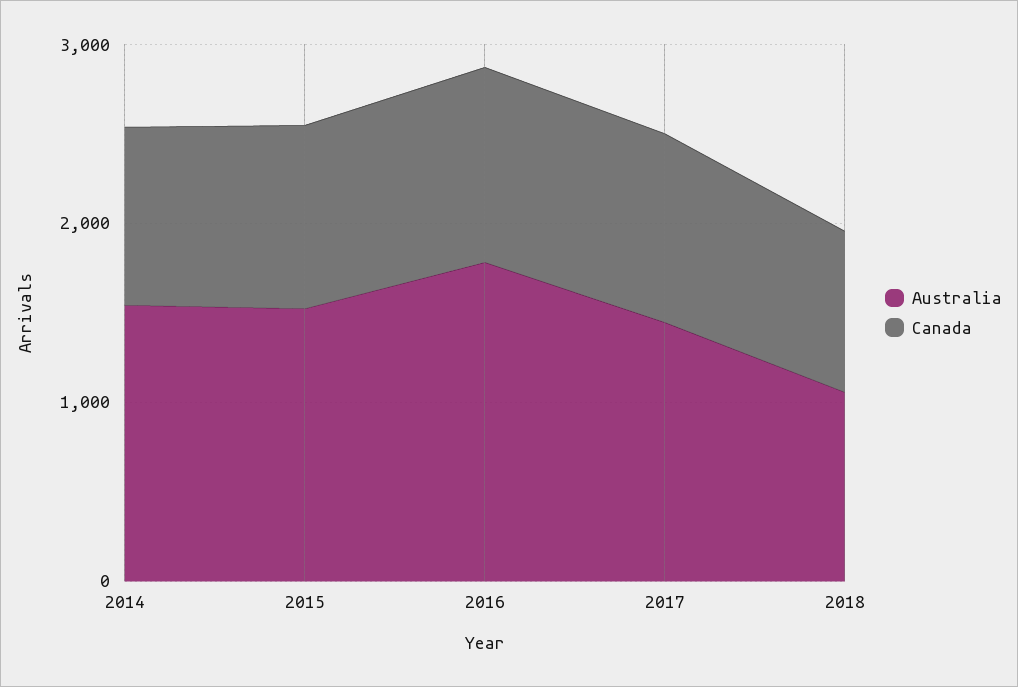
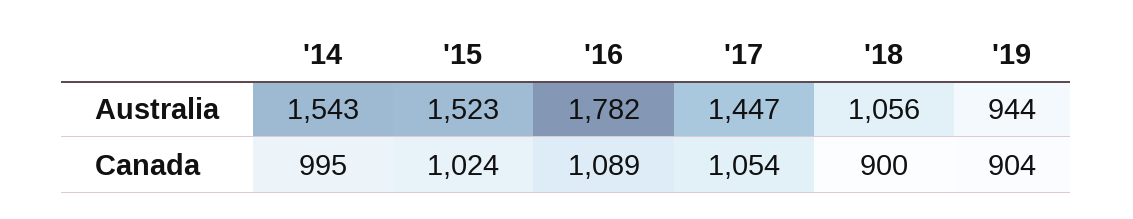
Australia, '19: none -> 944
Canada, '19: none -> 904

